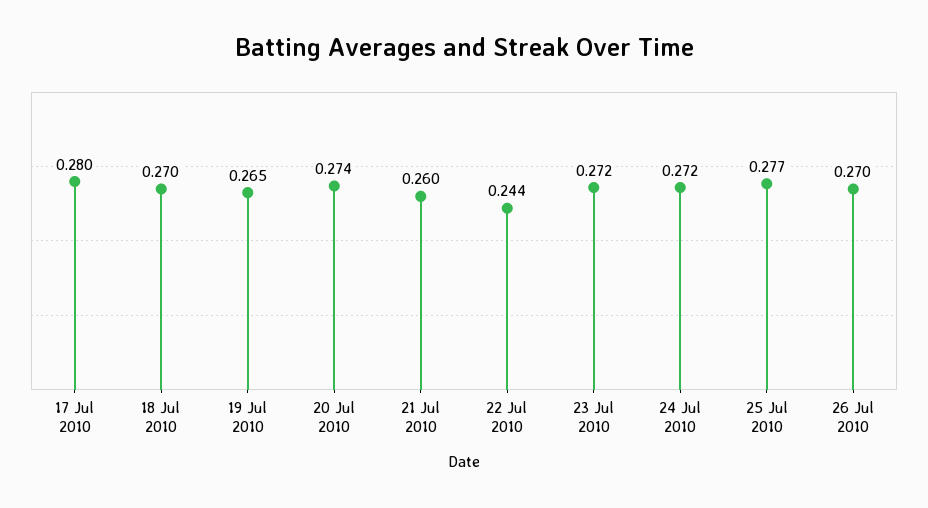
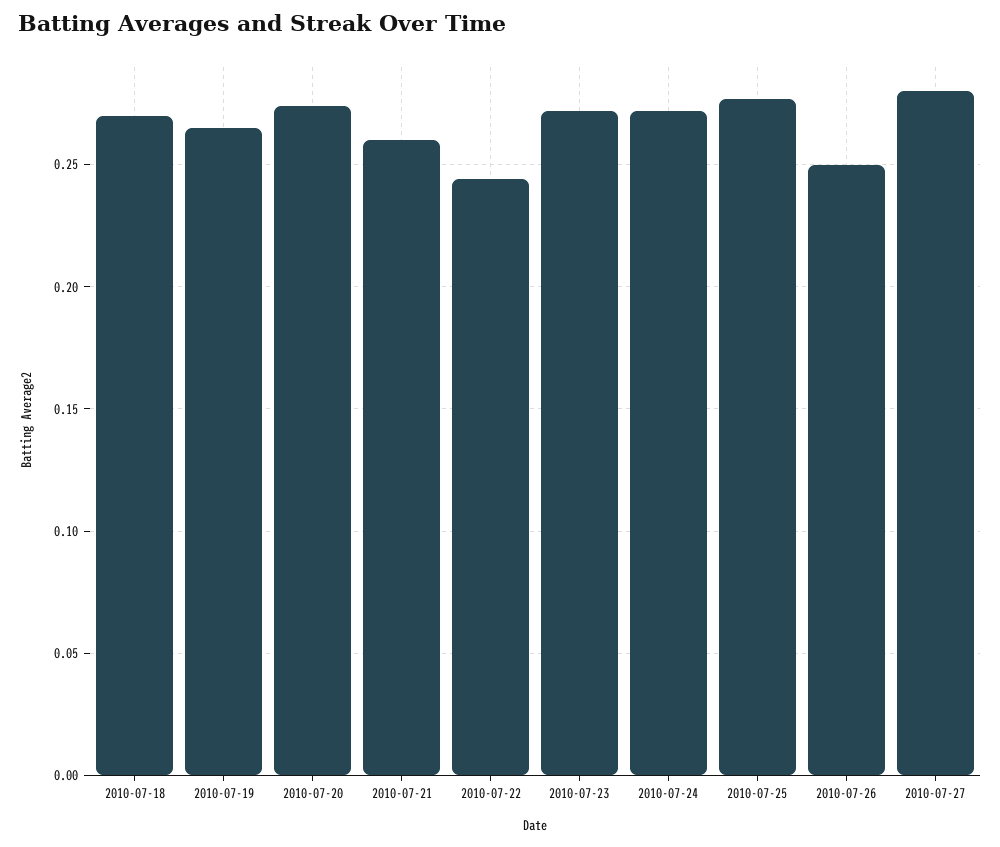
17 Jul 2010: 0.28 -> none
26 Jul 2010: 0.27 -> 0.25
2010-07-27: none -> 0.28

